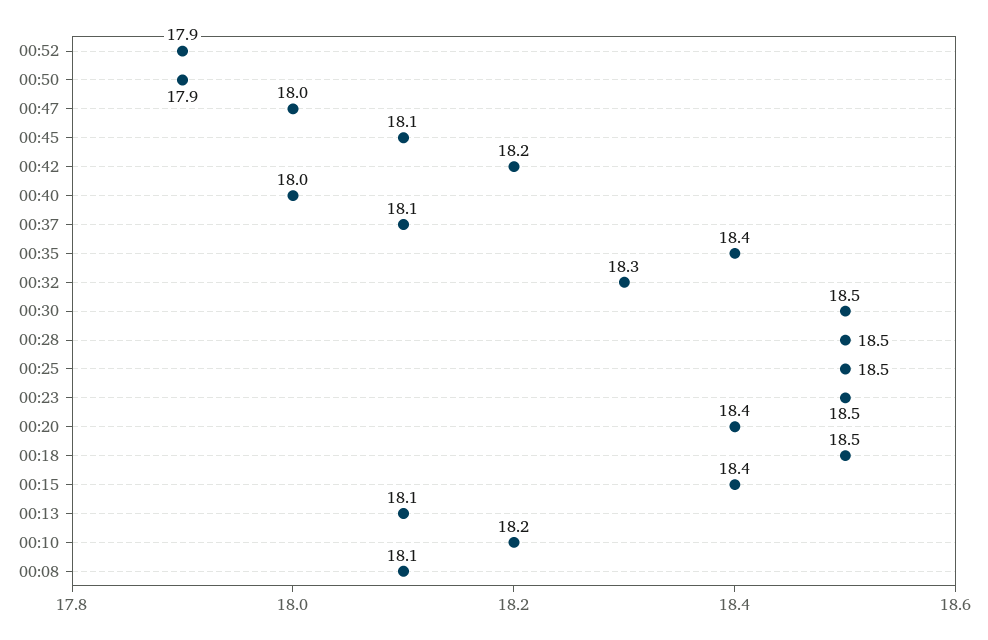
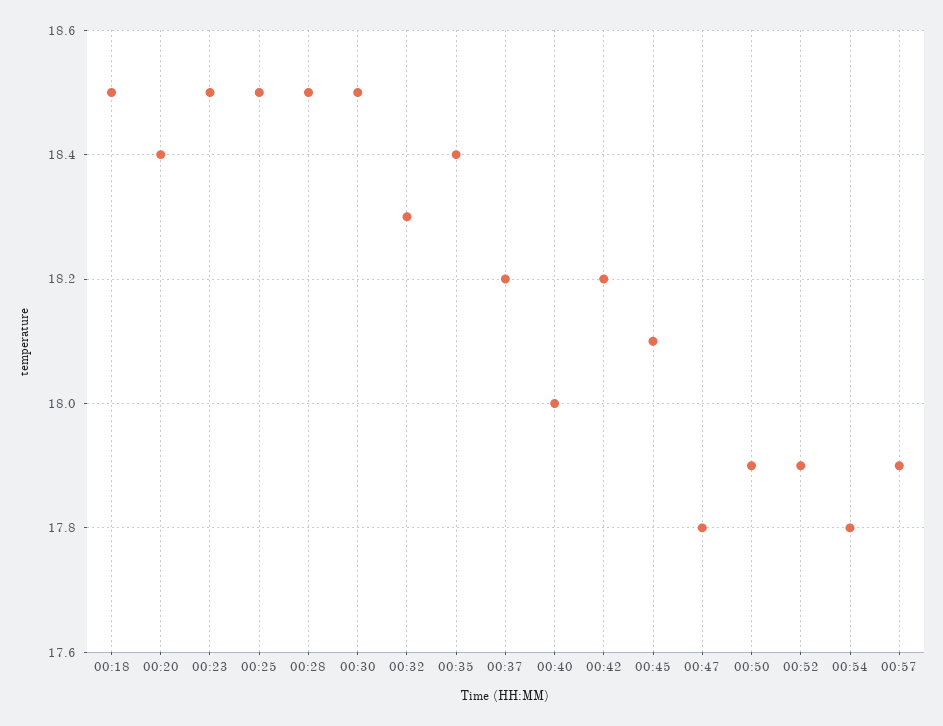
00:47: 18 -> 17.8
00:37: 18.1 -> 18.2
00:15: 18.4 -> none
00:13: 18.1 -> none
00:10: 18.2 -> none
00:08: 18.1 -> none
00:54: none -> 17.8
00:57: none -> 17.9

